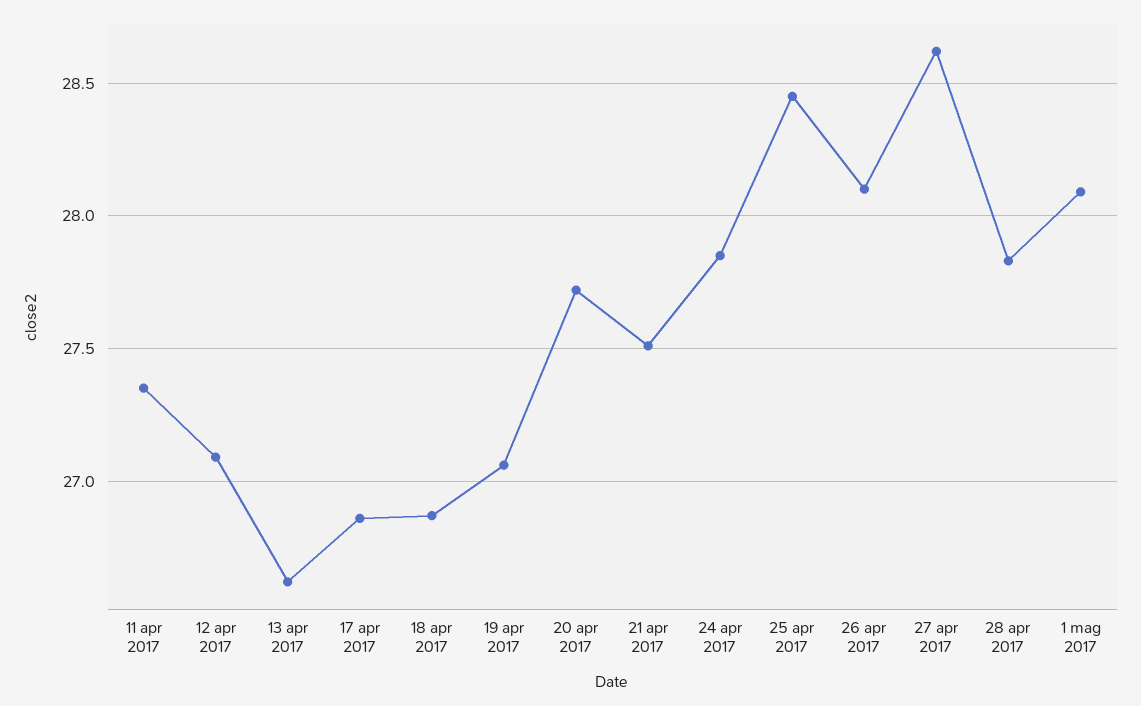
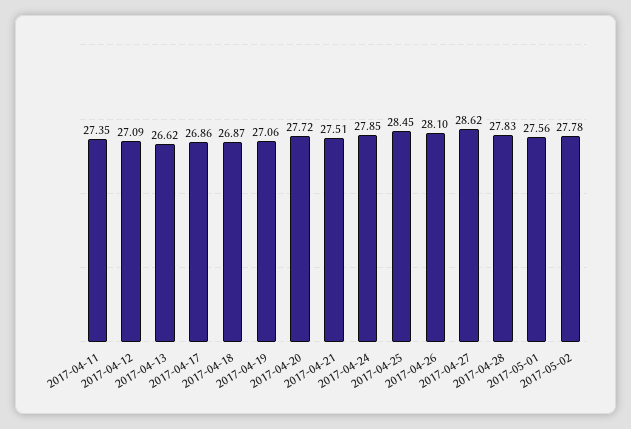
1 mag 2017: 28.1 -> 27.56
2017-05-02: none -> 27.78

